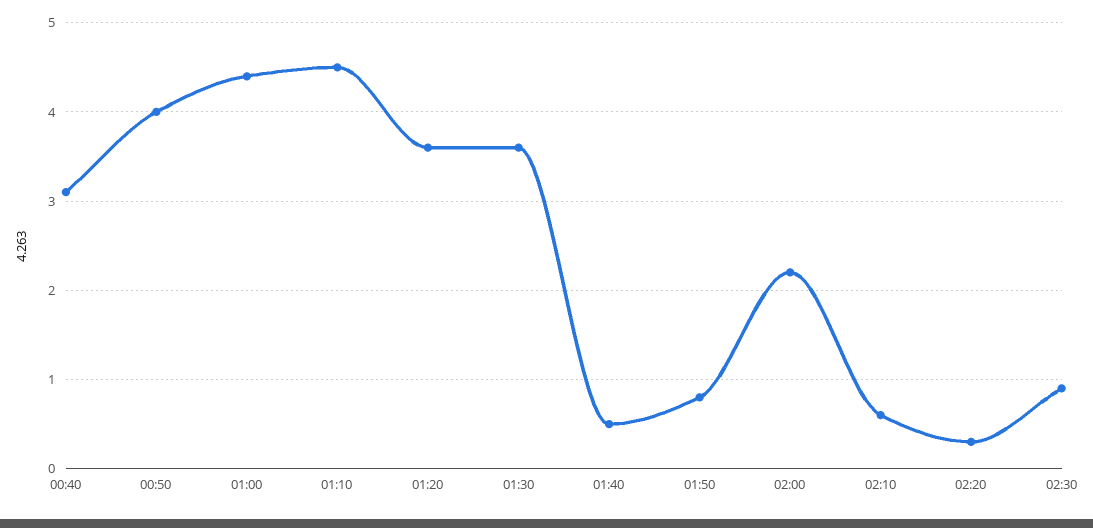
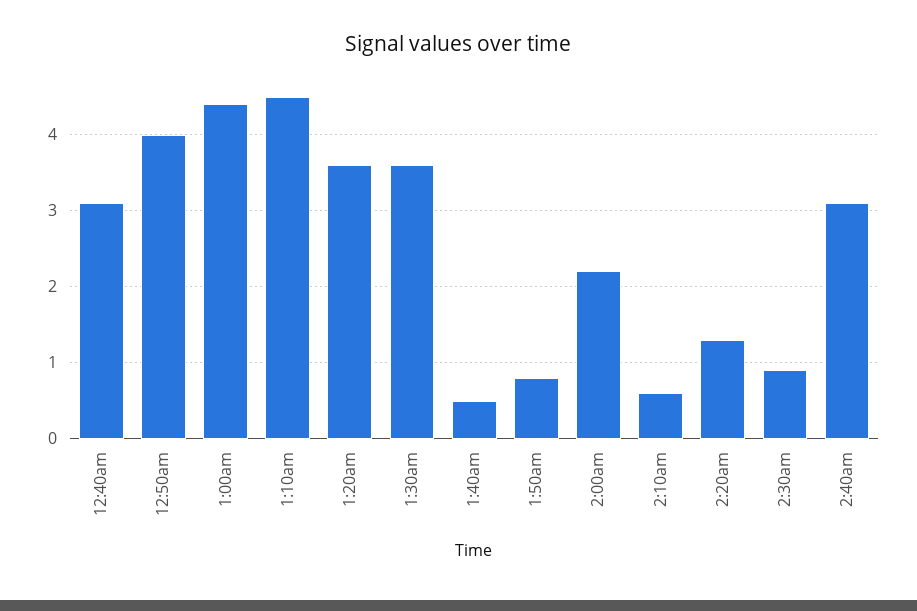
02:20: 0.3 -> 1.3
2:40am: none -> 3.1

